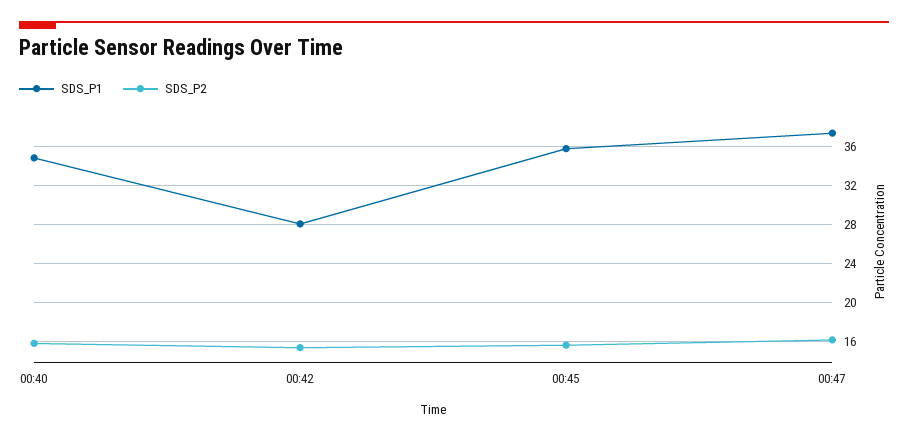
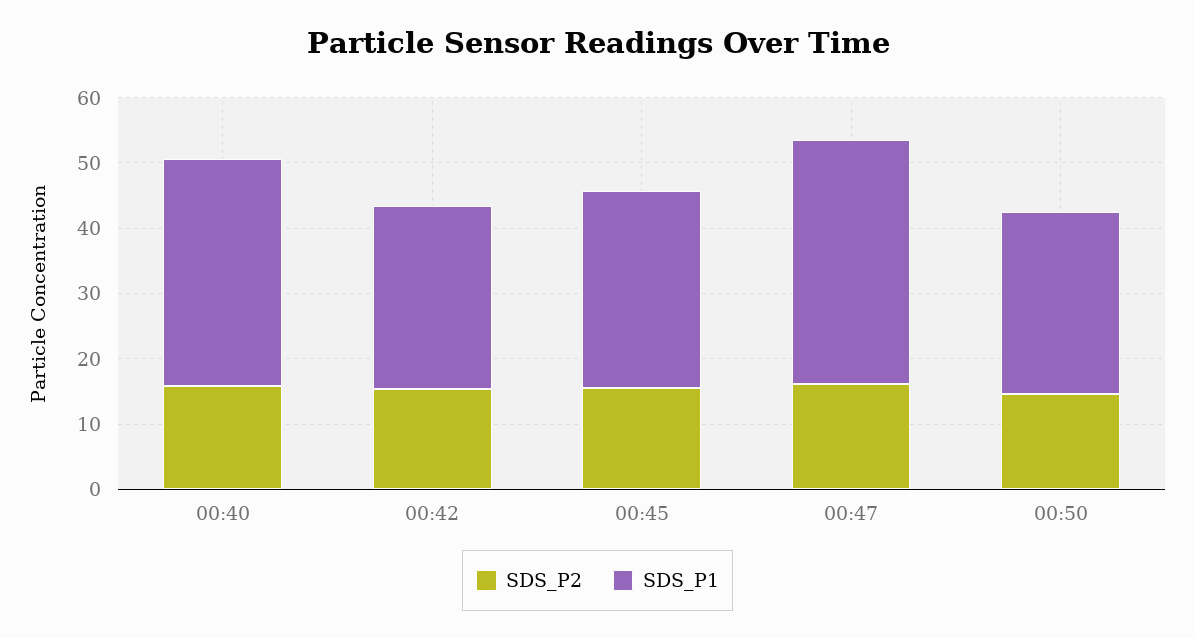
SDS_P1, 00:45: 36 -> 30
SDS_P2, 00:50: none -> 14
SDS_P1, 00:50: none -> 28

